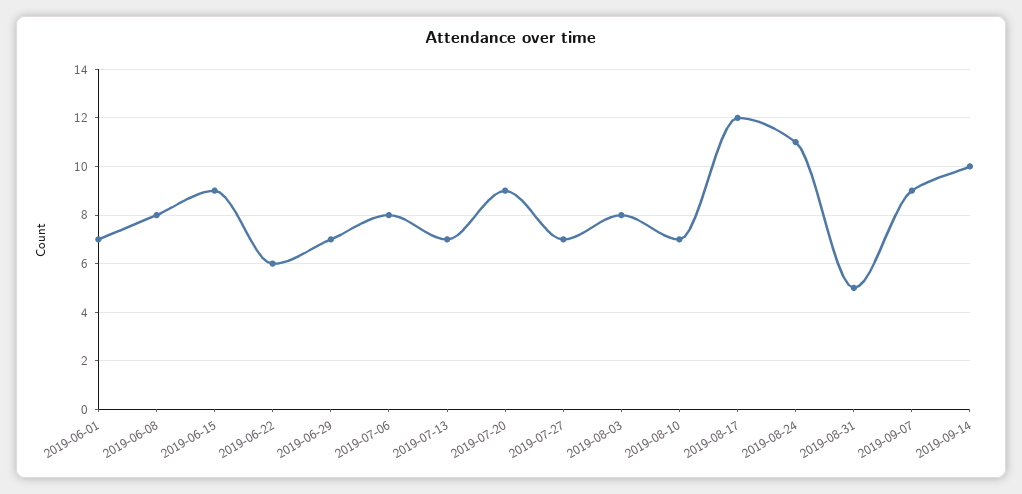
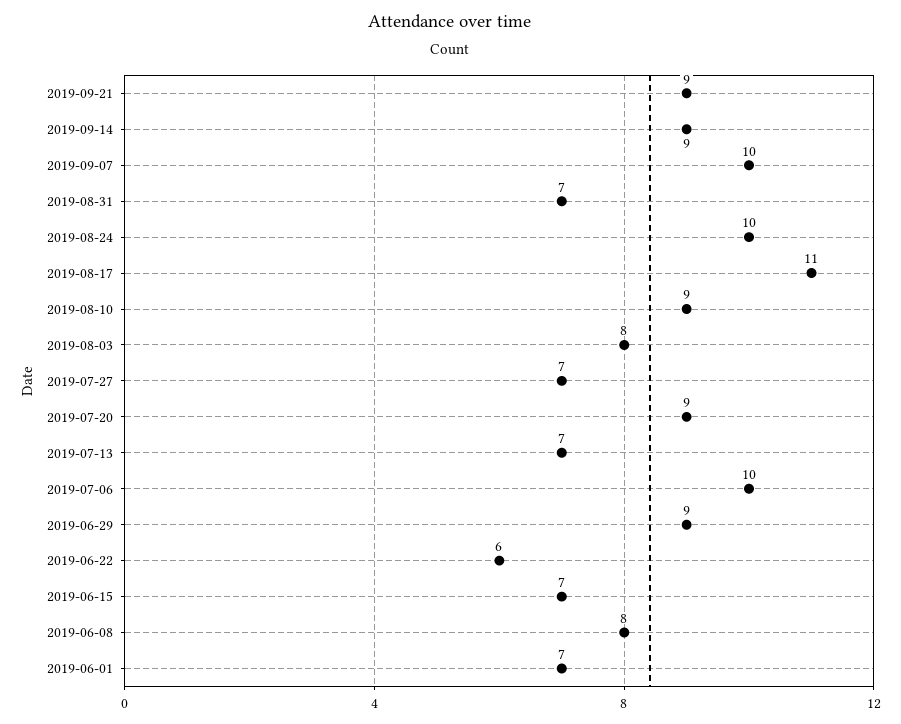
2019-06-15: 9 -> 7
2019-06-29: 7 -> 9
2019-07-06: 8 -> 10
2019-08-10: 7 -> 9
2019-08-17: 12 -> 11
2019-08-24: 11 -> 10
2019-08-31: 5 -> 7
2019-09-07: 9 -> 10
2019-09-14: 10 -> 9
2019-09-21: none -> 9

